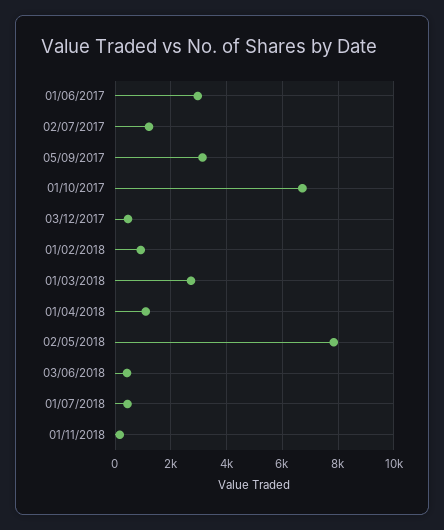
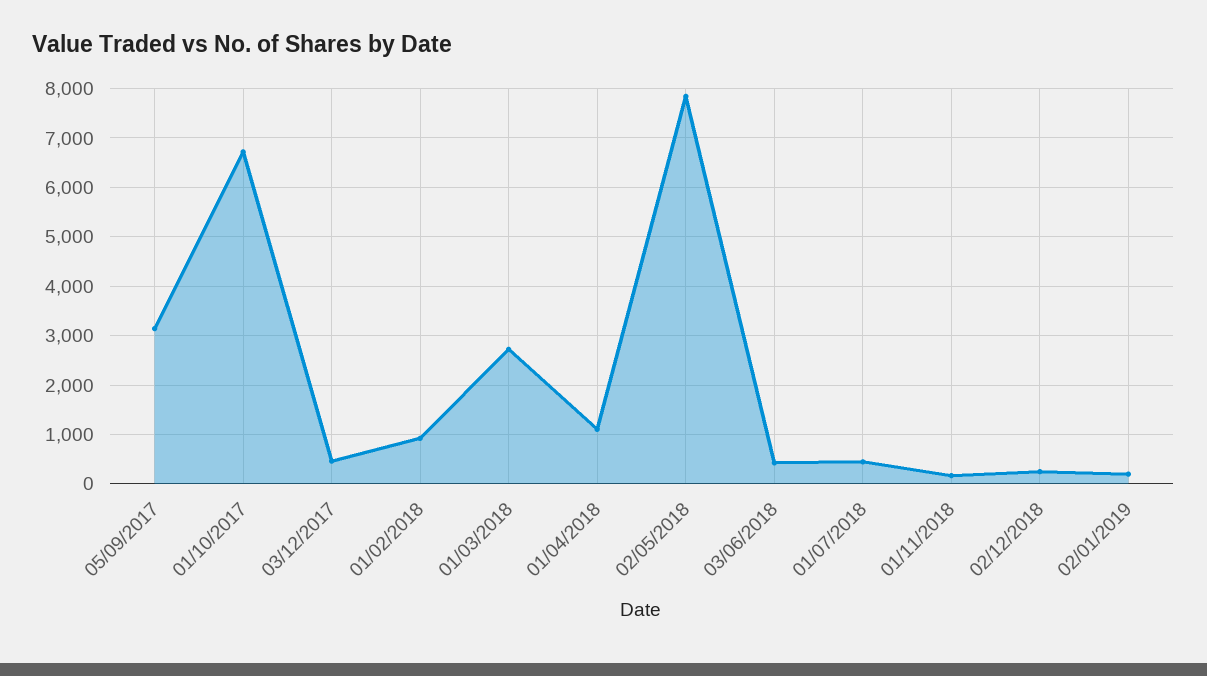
01/06/2017: 3000 -> none
02/07/2017: 1250 -> none
02/12/2018: none -> 200
02/01/2019: none -> 200

